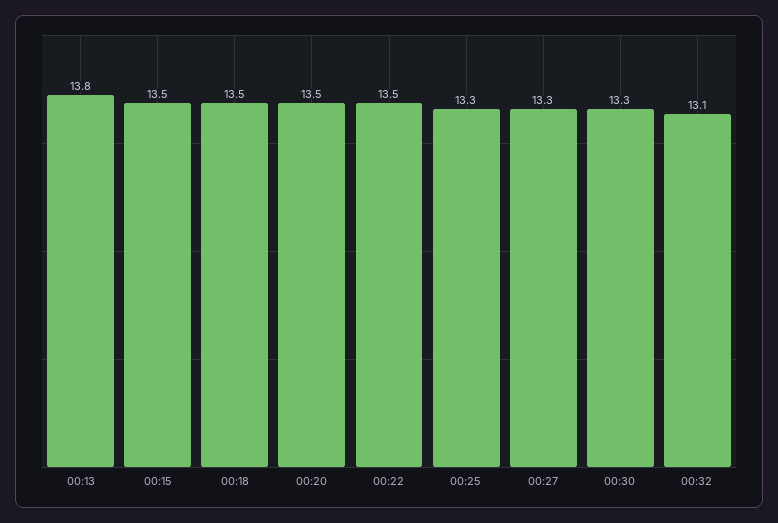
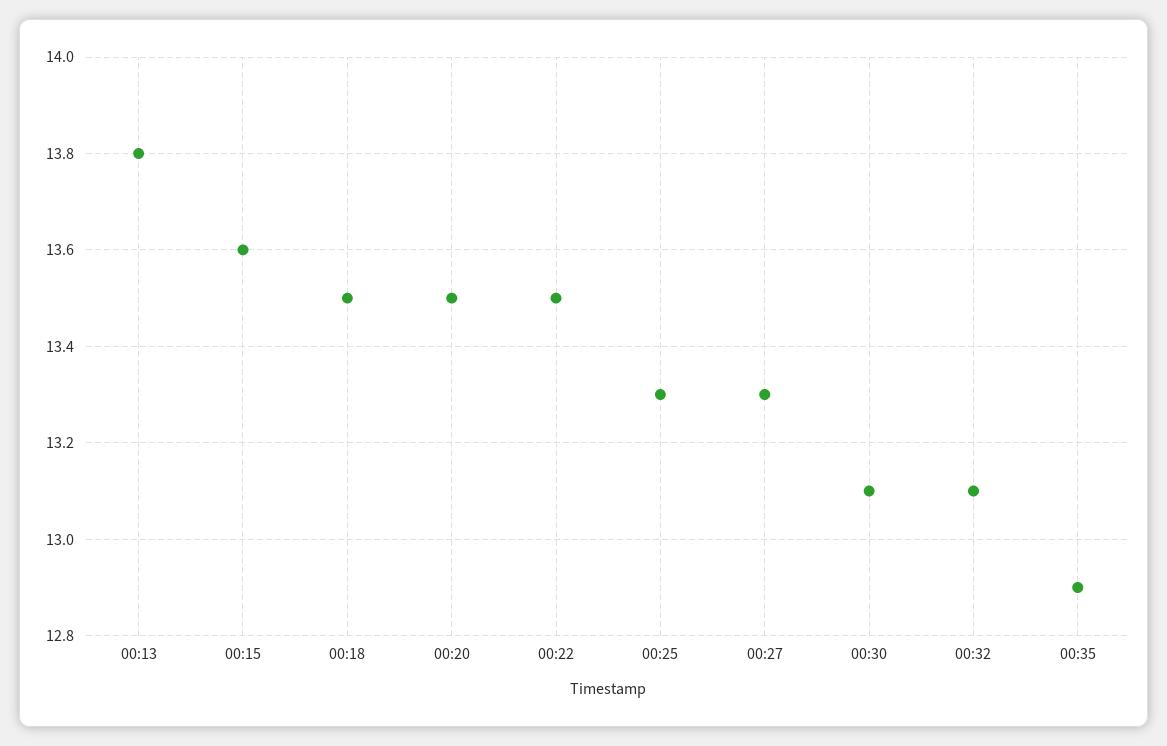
00:15: 13.5 -> 13.6
00:30: 13.3 -> 13.1
00:35: none -> 12.9

